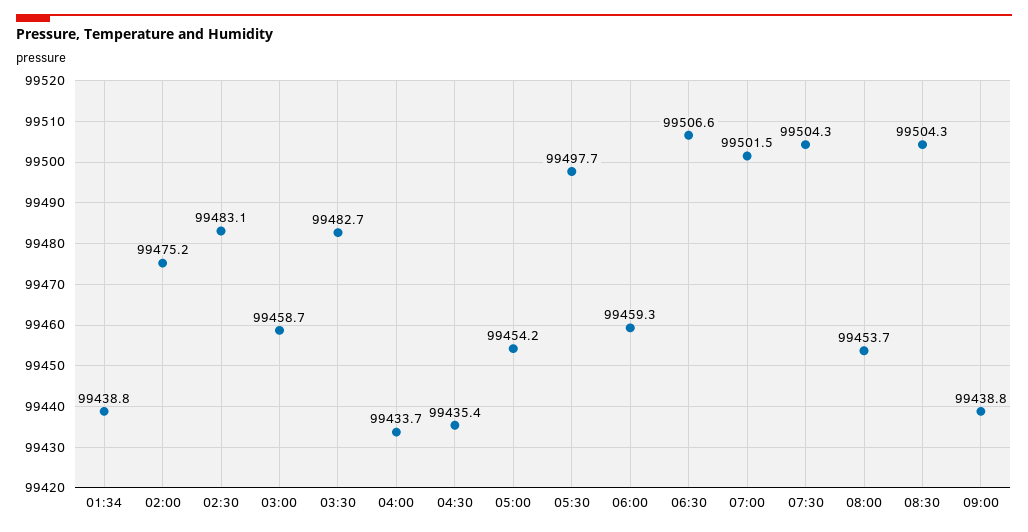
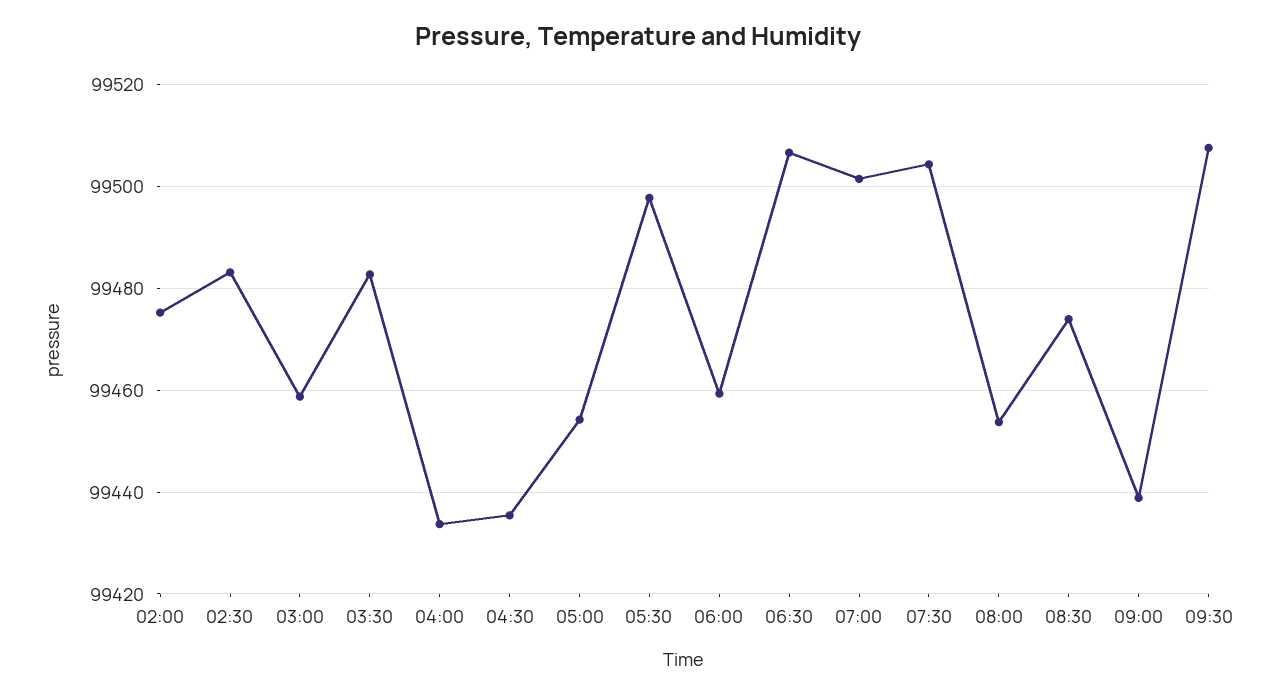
01:34: 99438.8 -> none
08:30: 99504.3 -> 99474
09:30: none -> 99508

